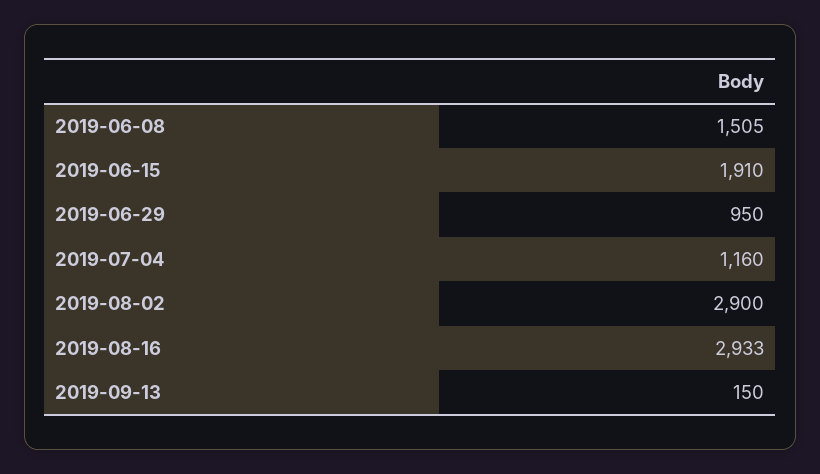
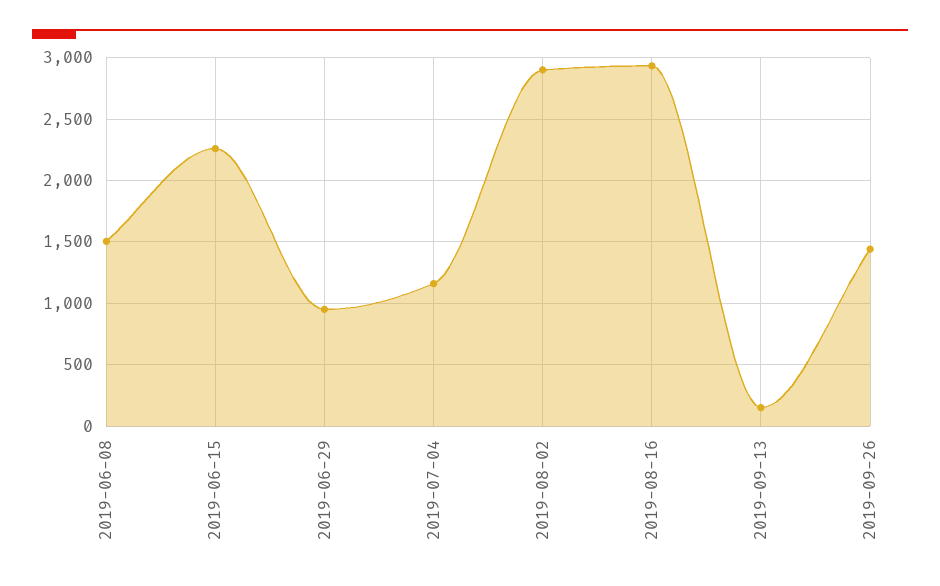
2019-06-15: 1910 -> 2250
2019-09-26: none -> 1450

